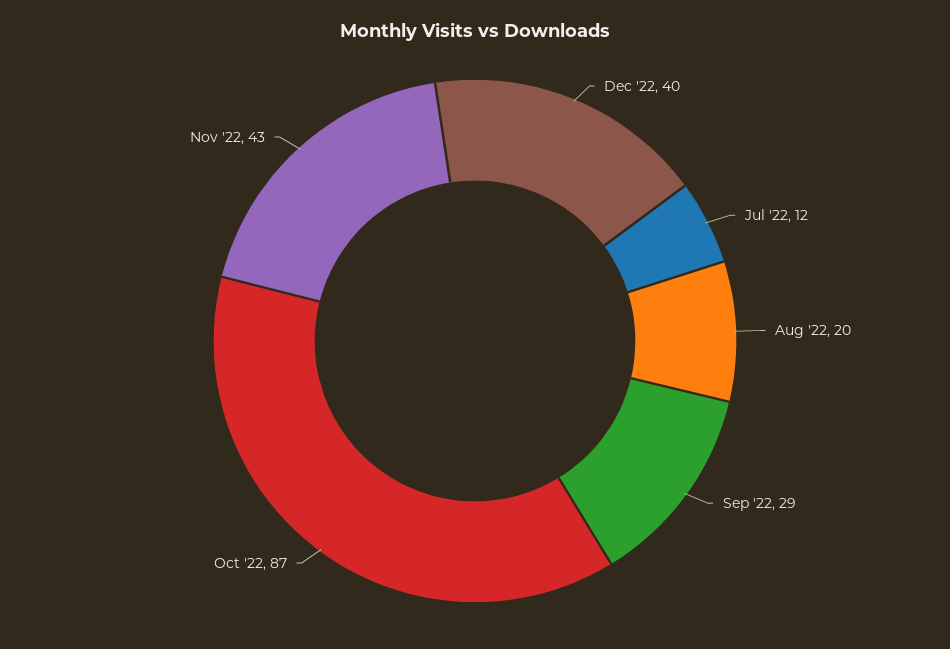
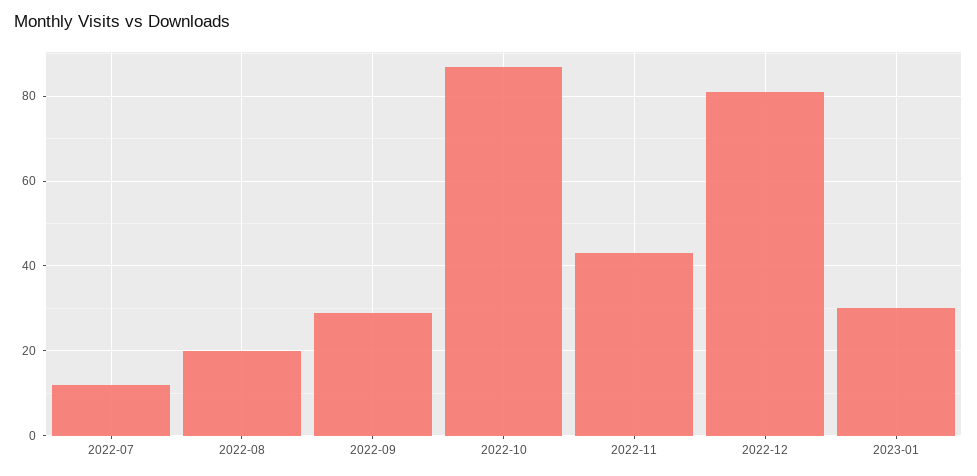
Dec '22: 40 -> 80
2023-01: none -> 30

